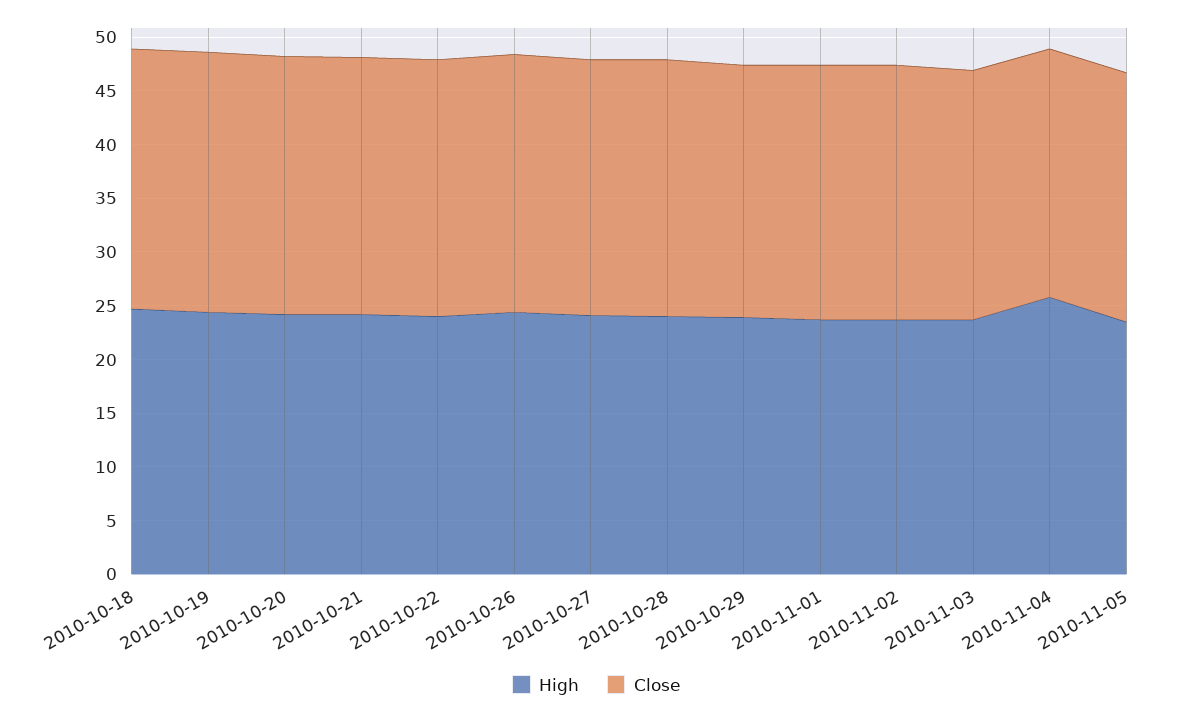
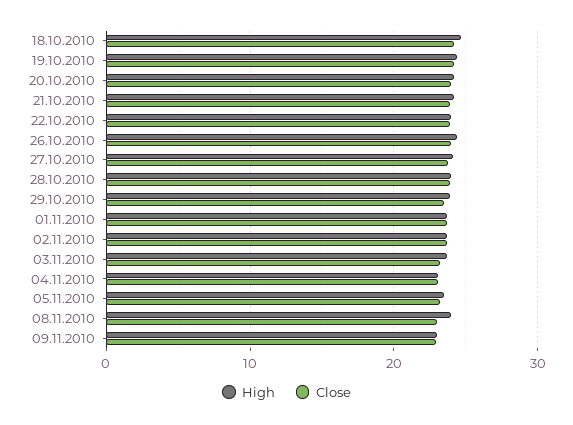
High, 2010-11-04: 26 -> 23
High, 08.11.2010: none -> 24
Close, 08.11.2010: none -> 23
High, 09.11.2010: none -> 23
Close, 09.11.2010: none -> 23

